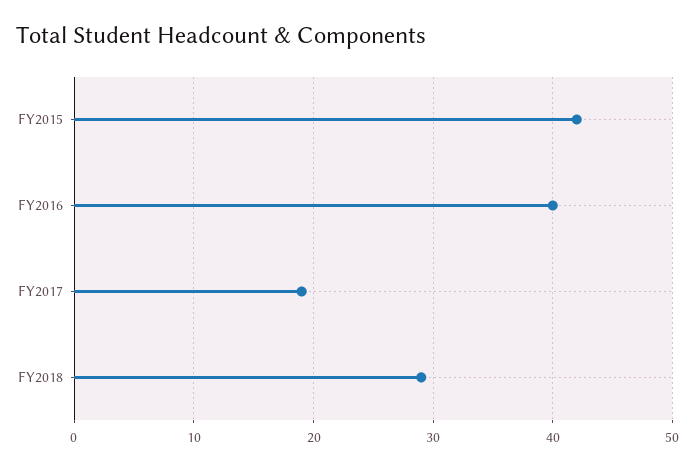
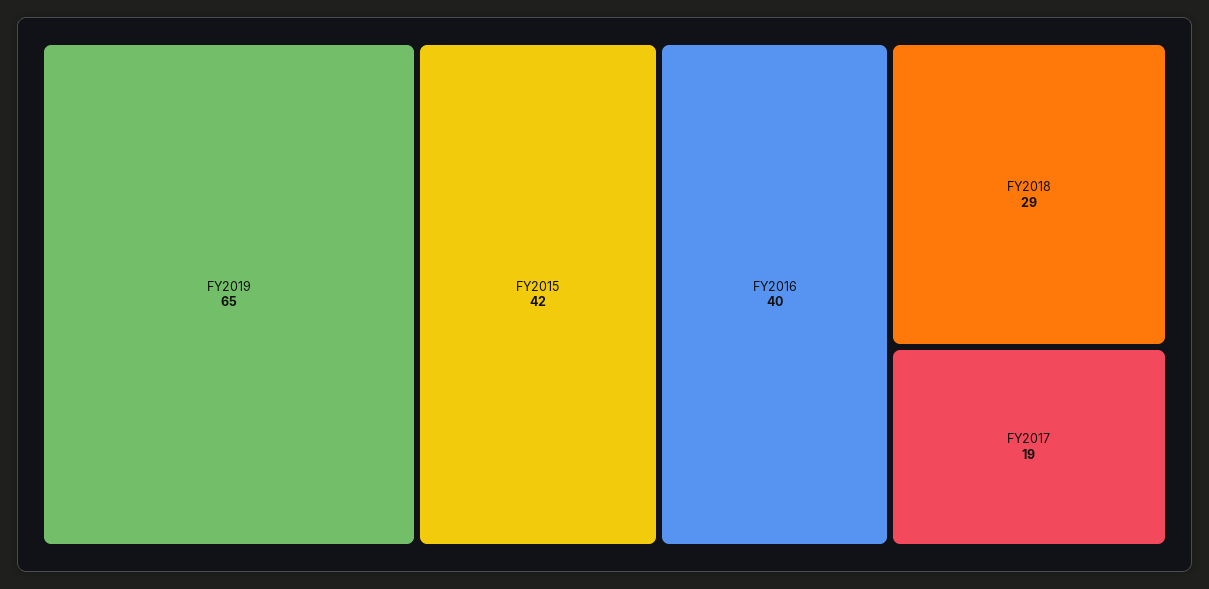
FY2019: none -> 65

